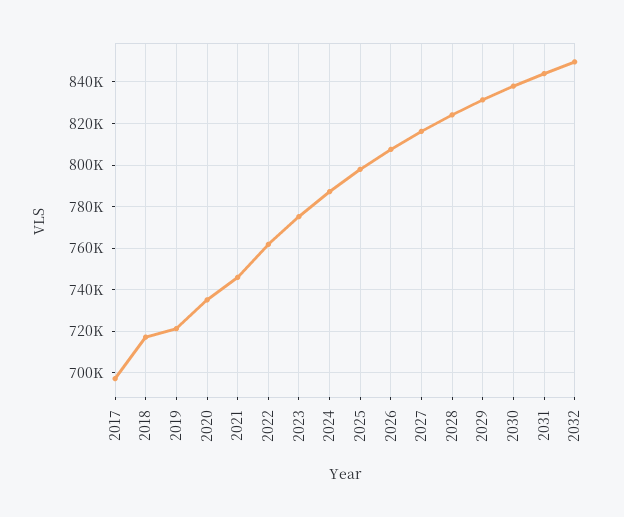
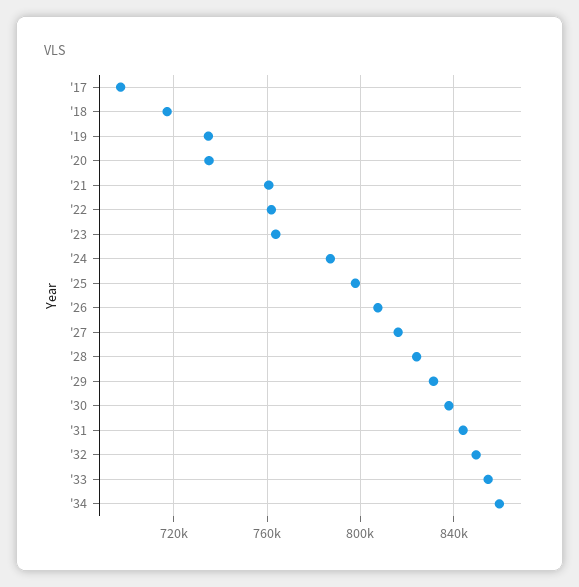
2019: 720000 -> 735000
2021: 745000 -> 760000
2023: 775000 -> 765000
'33: none -> 855000
'34: none -> 860000

